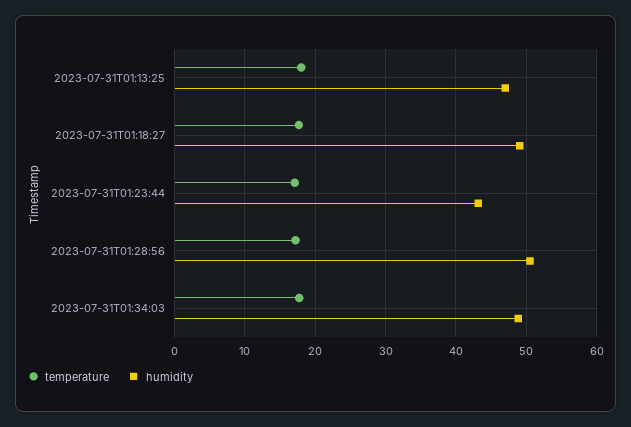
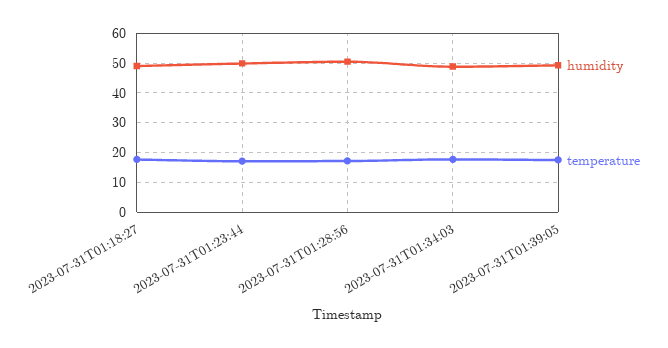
temperature, 2023-07-31T01:13:25: 18 -> none
humidity, 2023-07-31T01:13:25: 47 -> none
humidity, 2023-07-31T01:23:44: 43 -> 50
humidity, 2023-07-31T01:39:05: none -> 50
temperature, 2023-07-31T01:39:05: none -> 17.5

